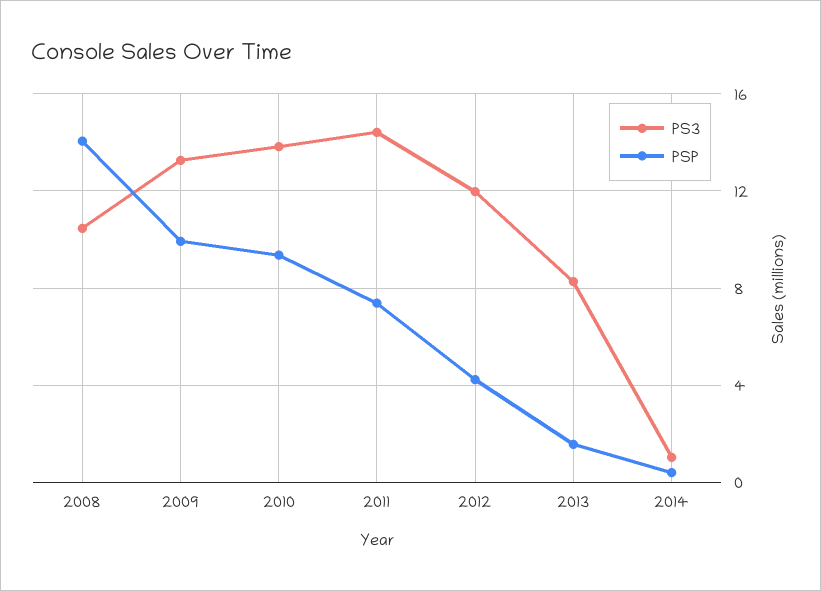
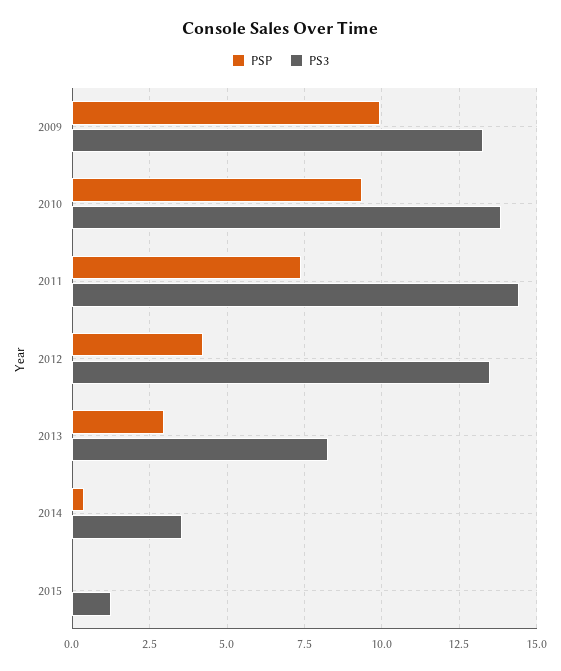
PS3, 2008: 10.5 -> none
PSP, 2008: 14 -> none
PS3, 2012: 12 -> 13.5
PSP, 2013: 1.5 -> 3
PS3, 2014: 1 -> 3.5
PSP, 2015: none -> 0
PS3, 2015: none -> 1.25

